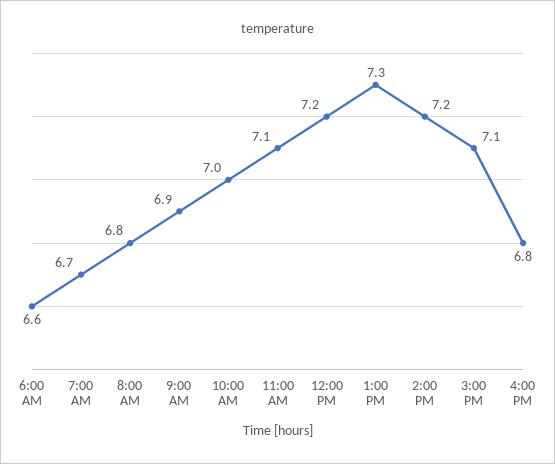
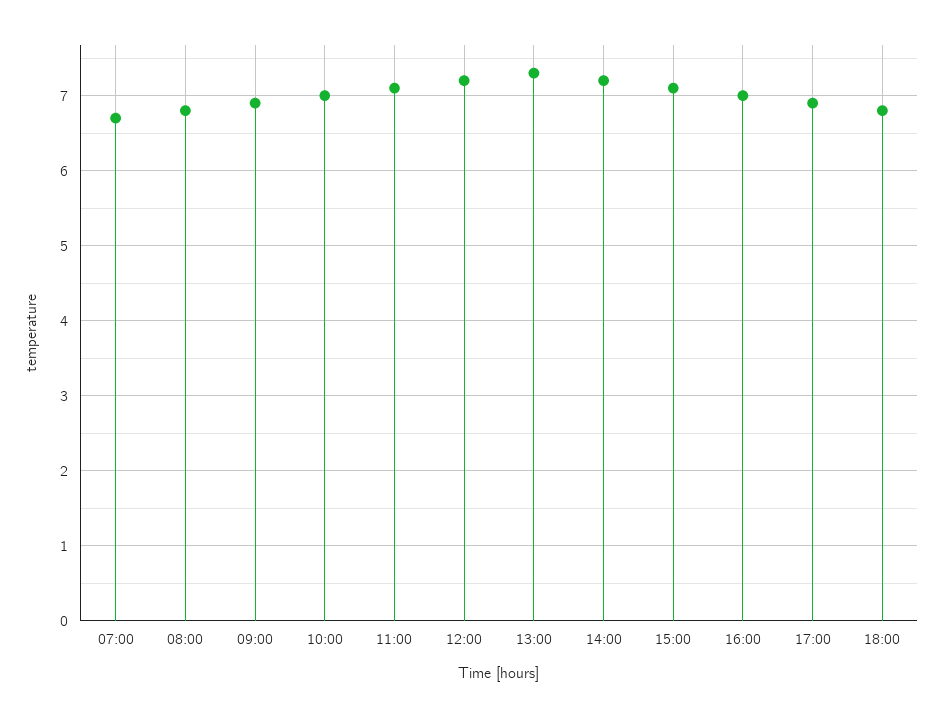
6:00 AM: 6.6 -> none
4:00 PM: 6.8 -> 7
17:00: none -> 6.9
18:00: none -> 6.8

